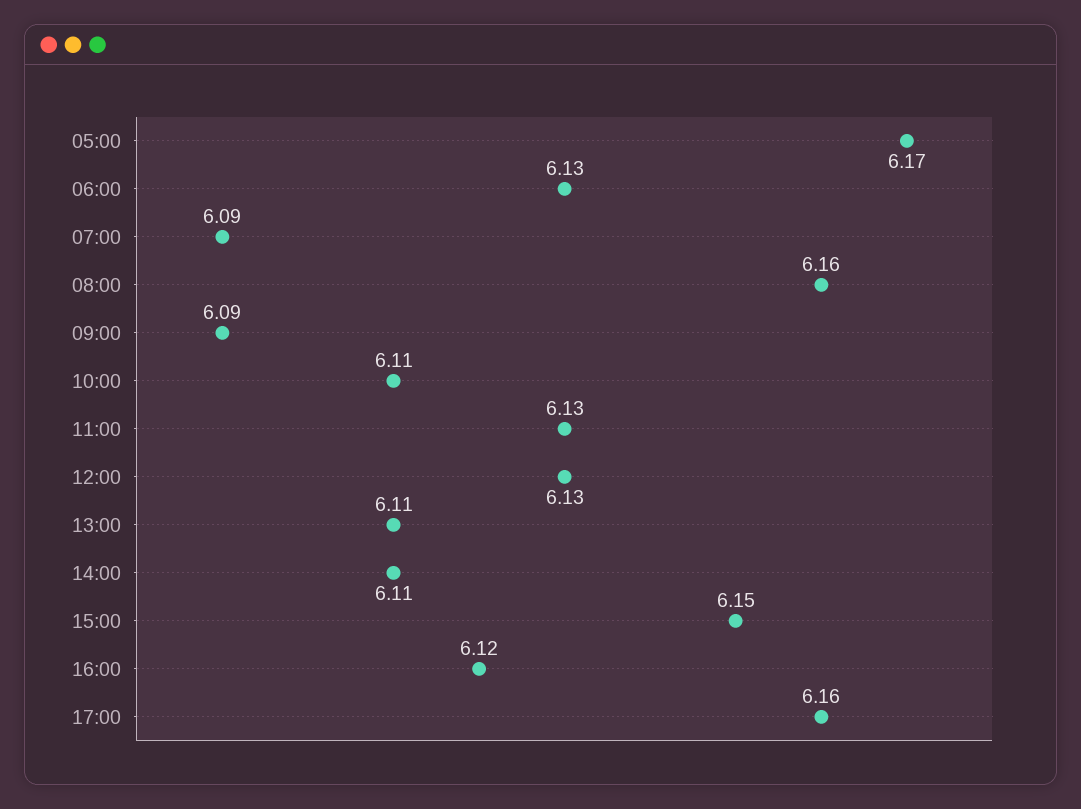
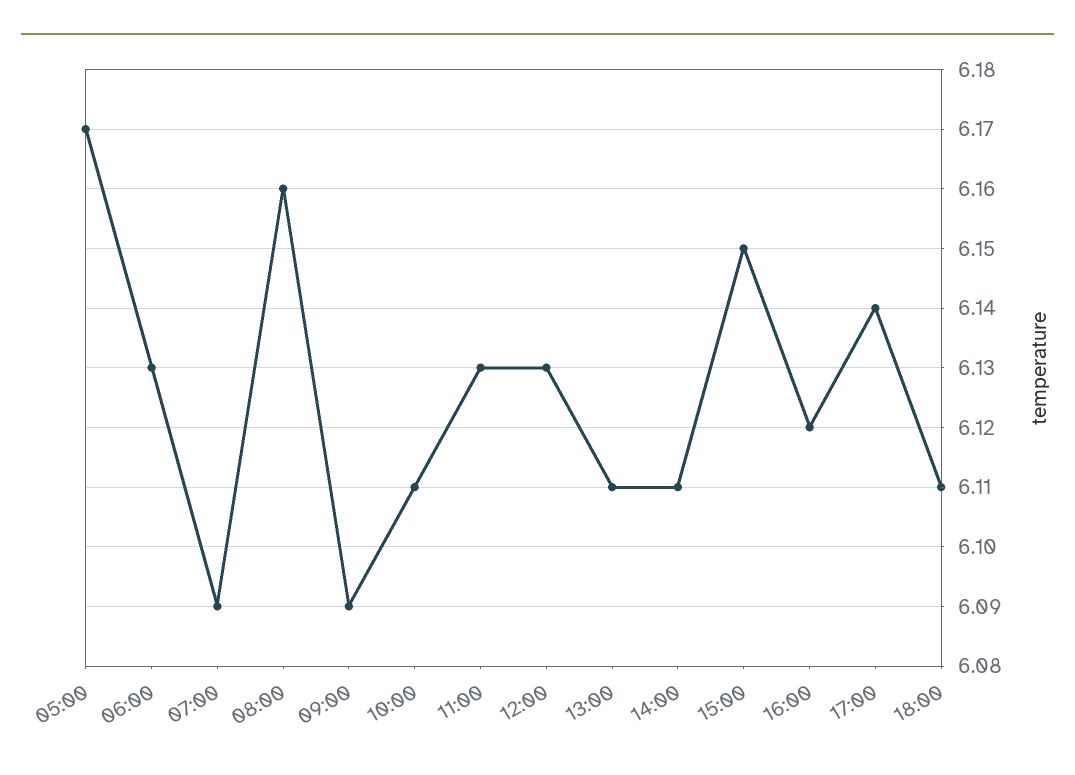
17:00: 6.16 -> 6.14
18:00: none -> 6.11

